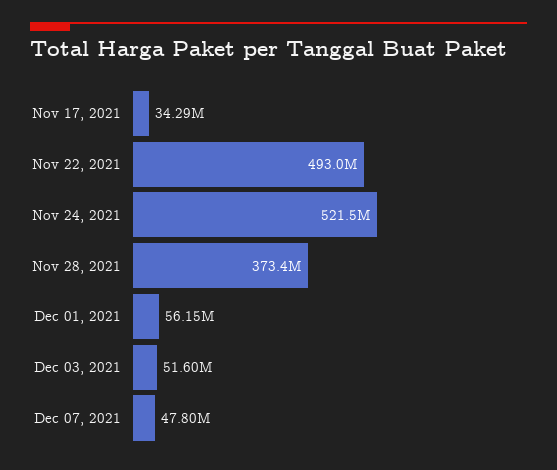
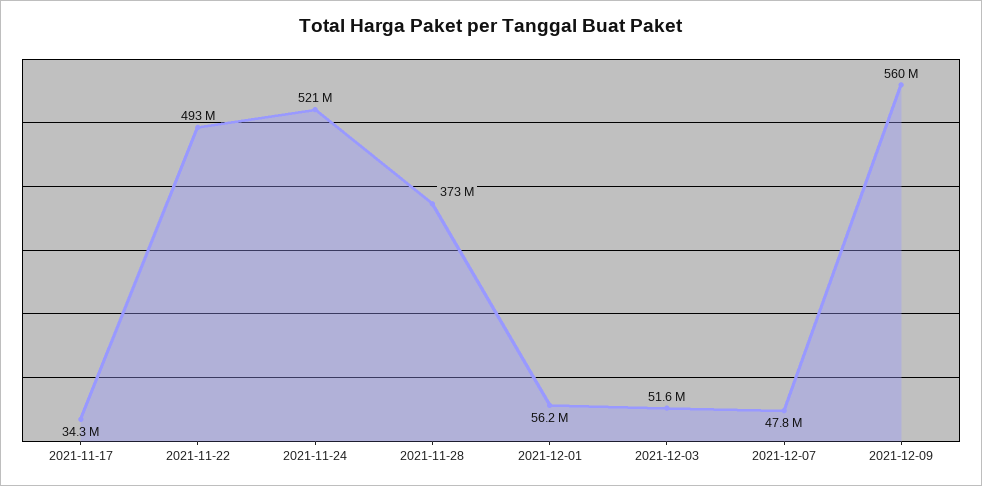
2021-12-09: none -> 560000000

